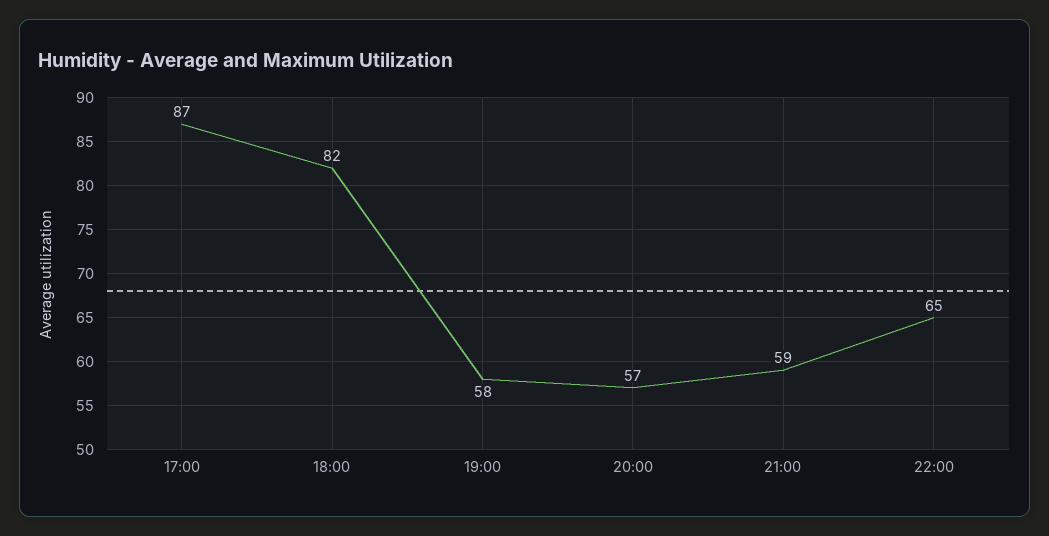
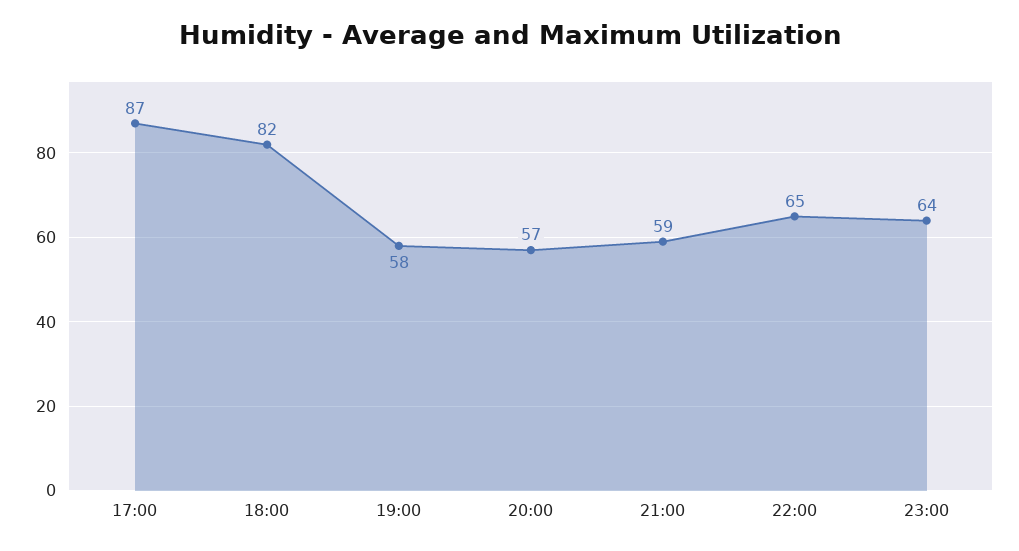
23:00: none -> 64

